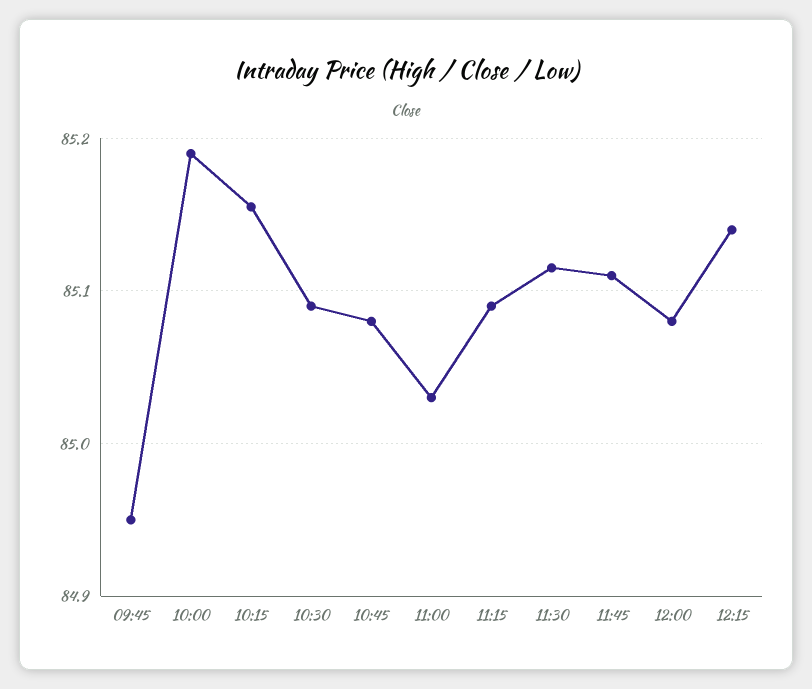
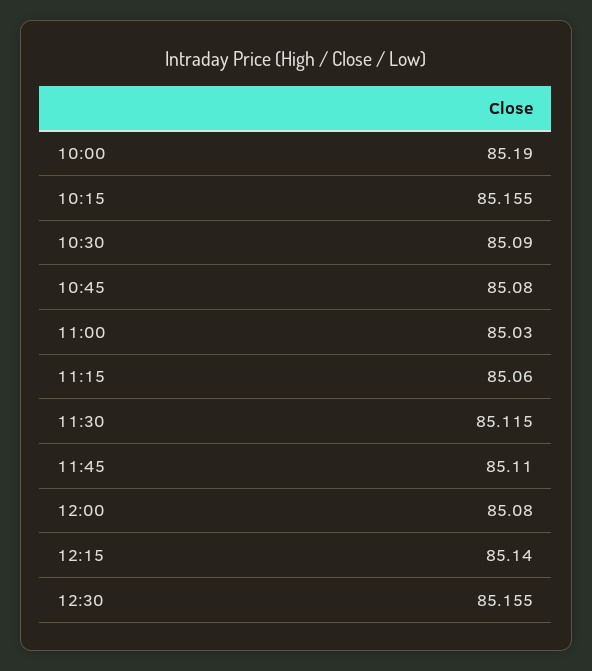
09:45: 84.95 -> none
11:15: 85.09 -> 85.06
12:30: none -> 85.155

